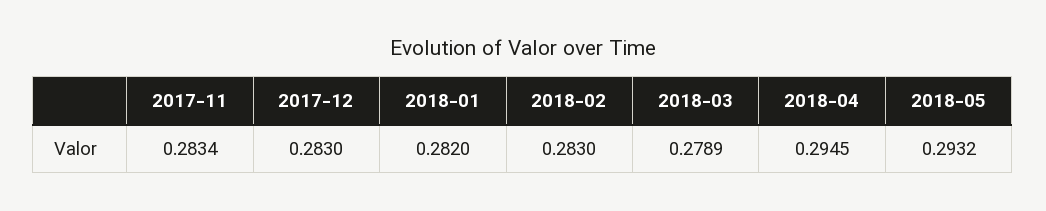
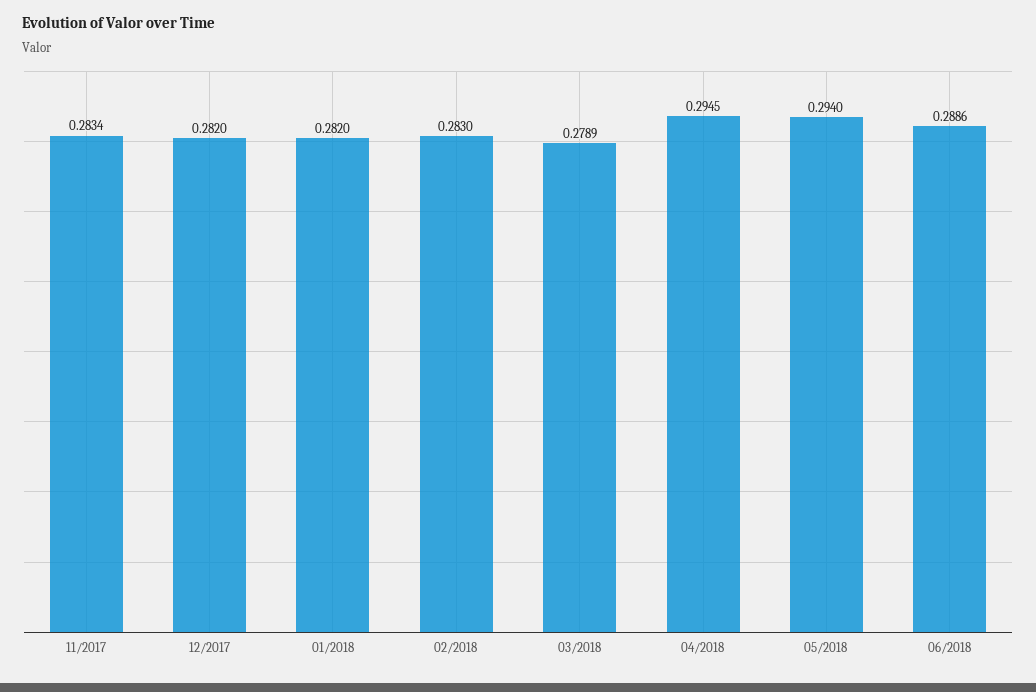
2017-12: 0.283 -> 0.282
2018-05: 0.2932 -> 0.294
06/2018: none -> 0.2886

